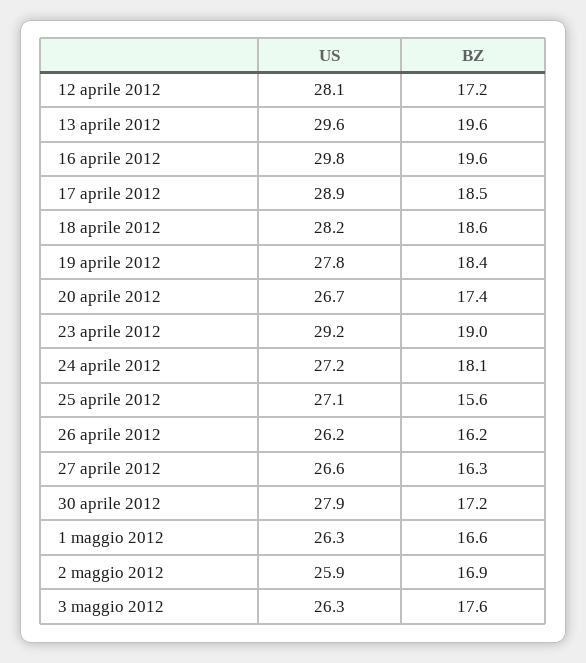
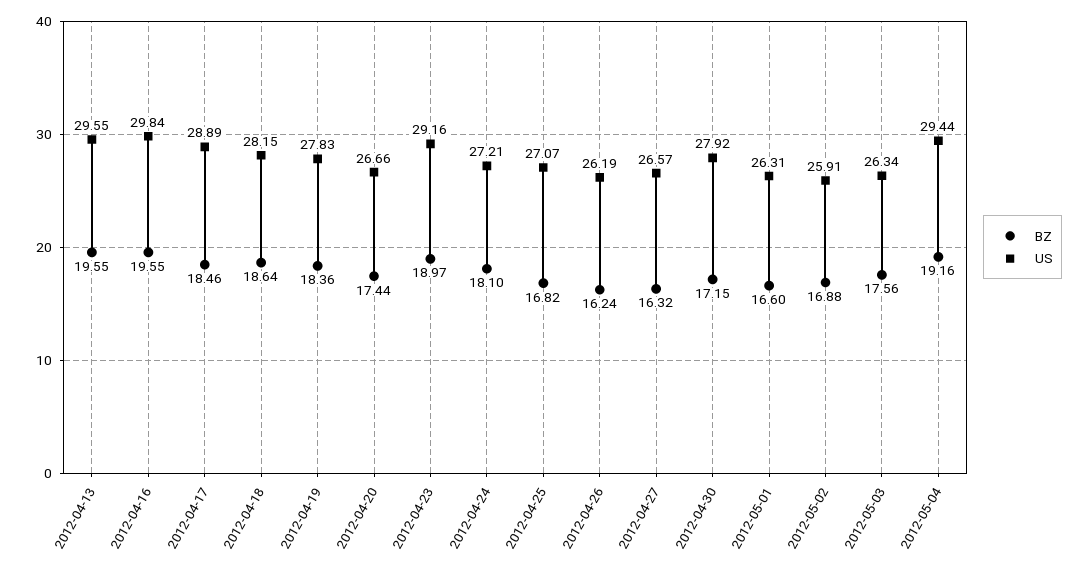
US, 12 aprile 2012: 28.1 -> none
BZ, 12 aprile 2012: 17.2 -> none
BZ, 25 aprile 2012: 15.6 -> 16.82
BZ, 2012-05-04: none -> 19.16
US, 2012-05-04: none -> 29.44

